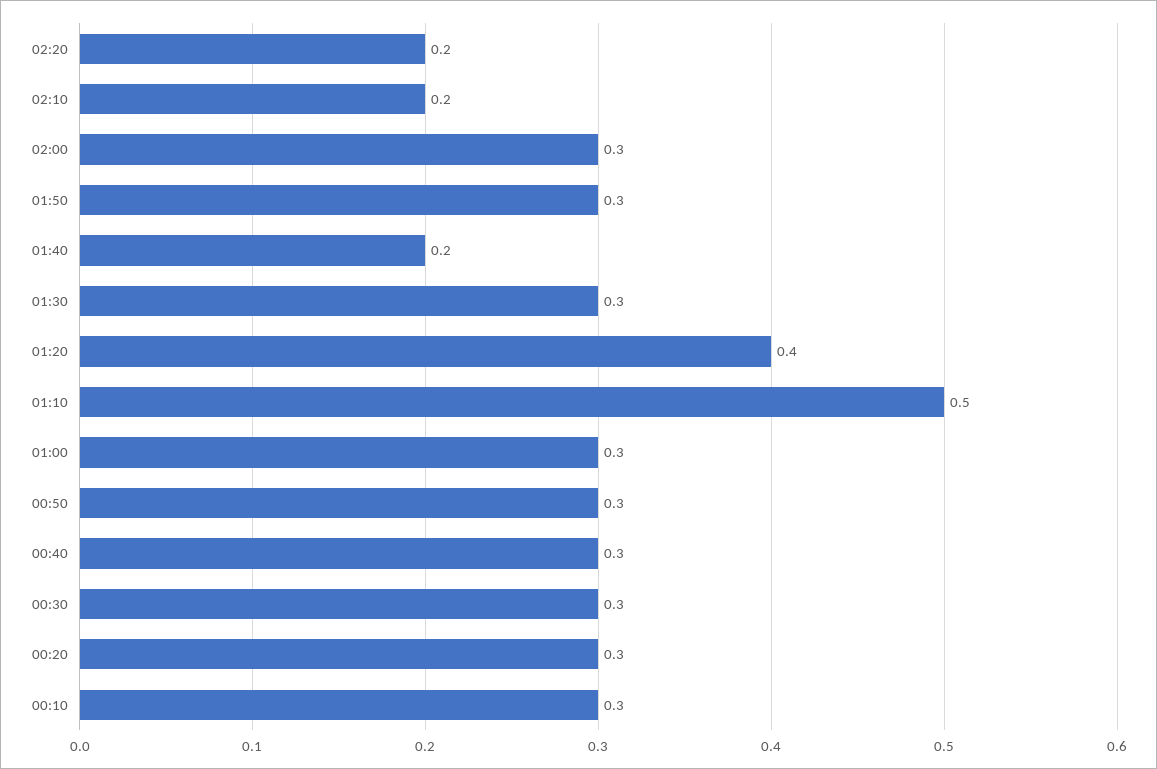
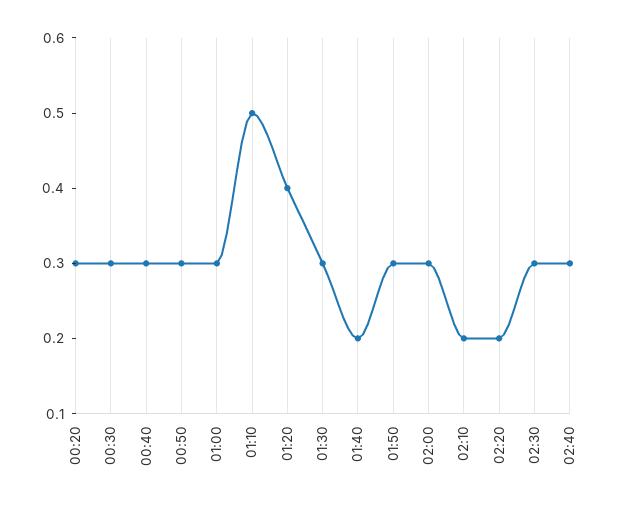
00:10: 0.3 -> none
02:30: none -> 0.3
02:40: none -> 0.3

